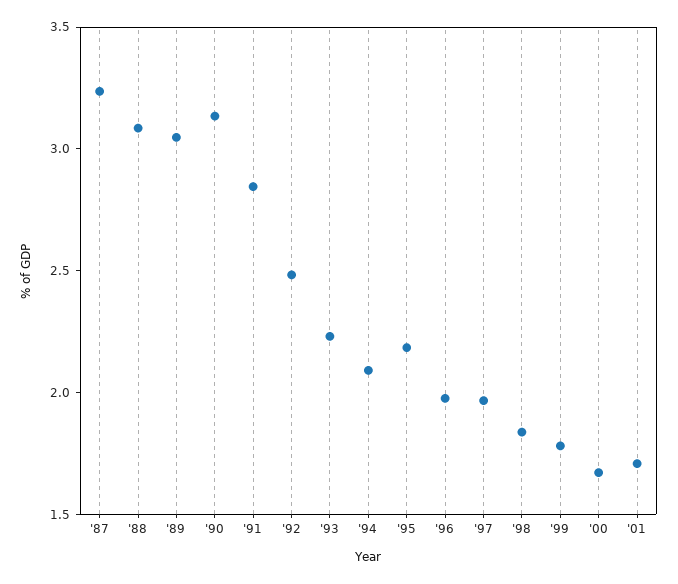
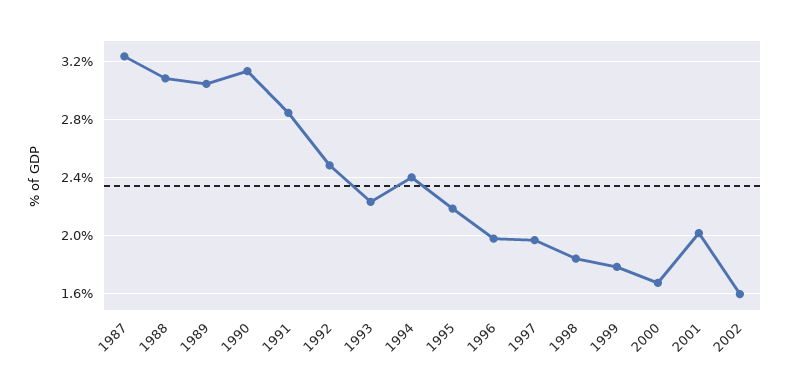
'94: 2.1 -> 2.4
'01: 1.7 -> 2
2002: none -> 1.6

